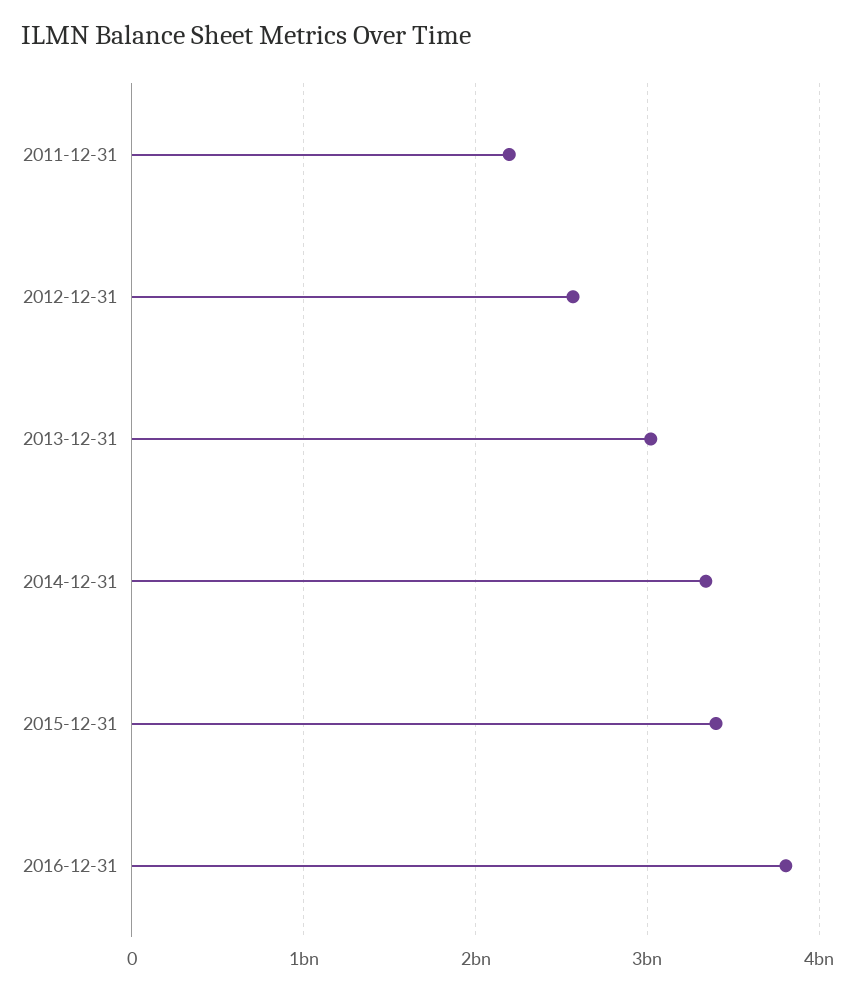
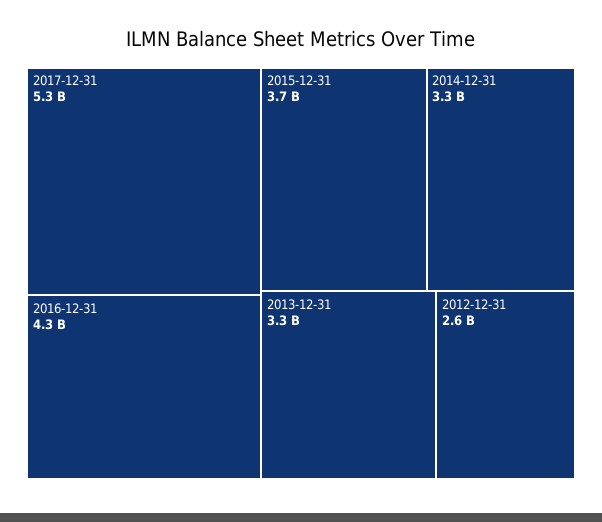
2011-12-31: 2200000000 -> none
2013-12-31: 3000000000 -> 3300000000
2015-12-31: 3400000000 -> 3700000000
2016-12-31: 3800000000 -> 4300000000
2017-12-31: none -> 5300000000

